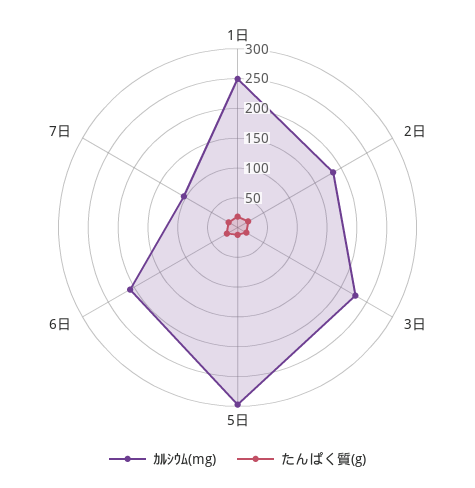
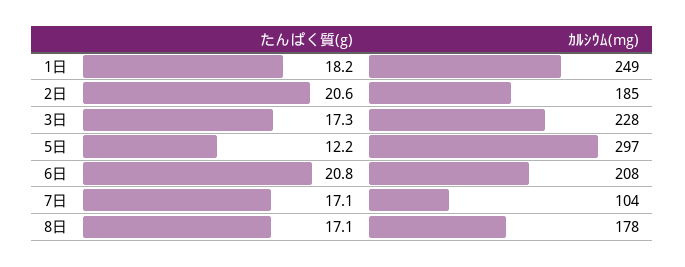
たんぱく質(g), 8日: none -> 17.1
ｶﾙｼｳﾑ(mg), 8日: none -> 178

